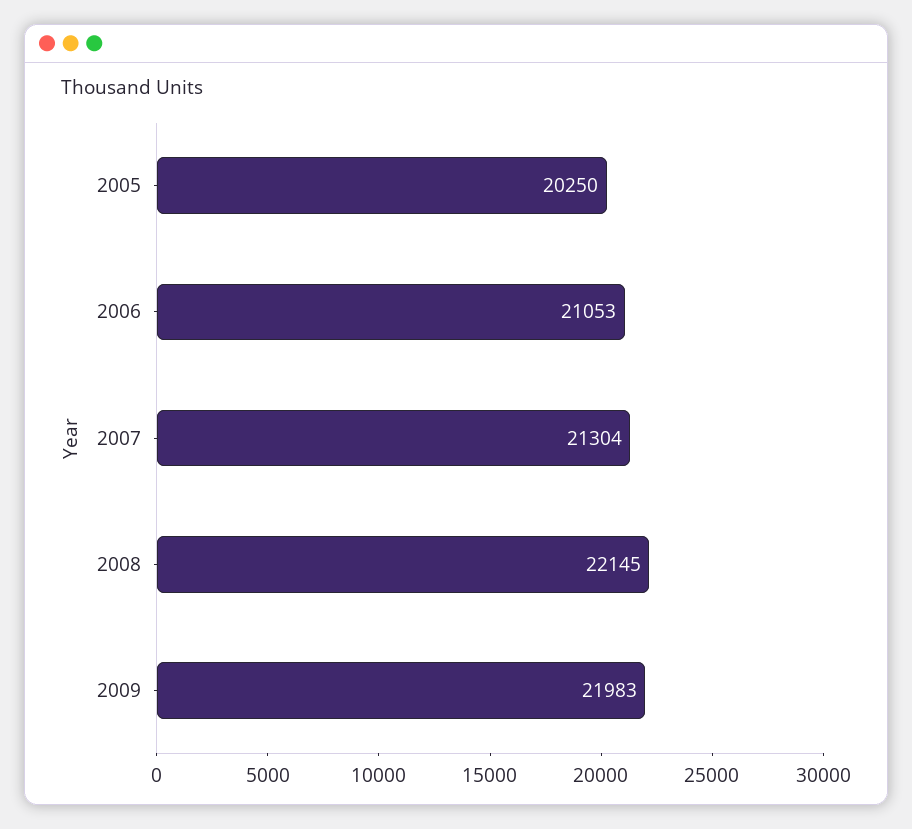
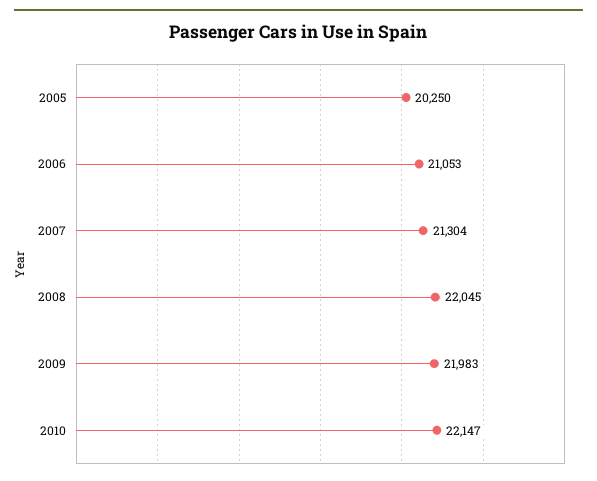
2008: 22145 -> 22045
2010: none -> 22147

